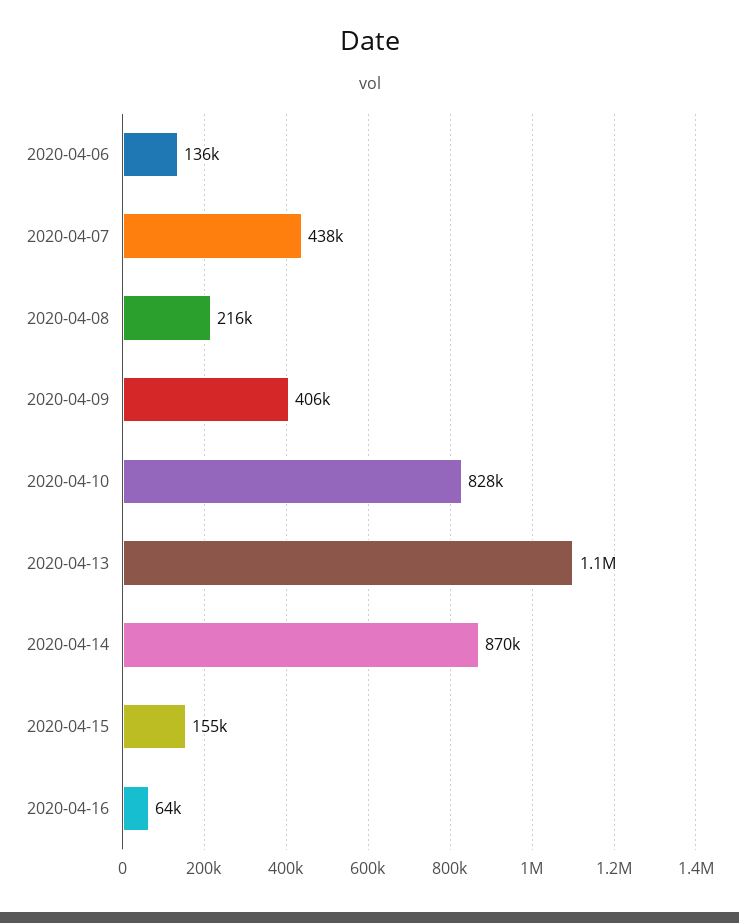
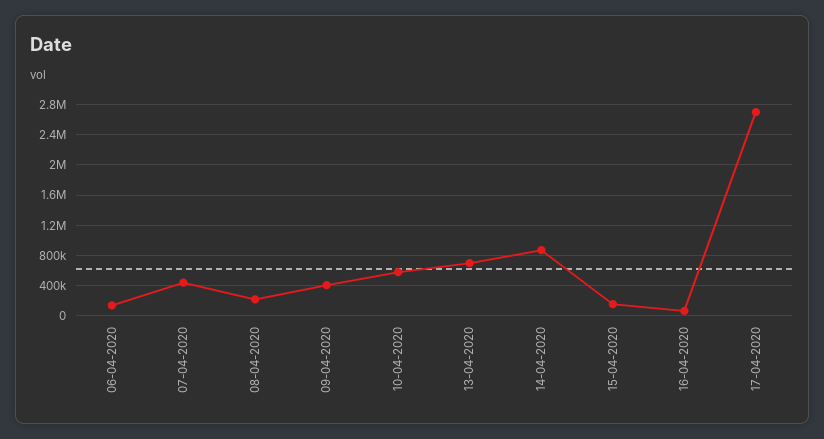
2020-04-10: 828000 -> 600000
2020-04-13: 1100000 -> 700000
17-04-2020: none -> 2700000

